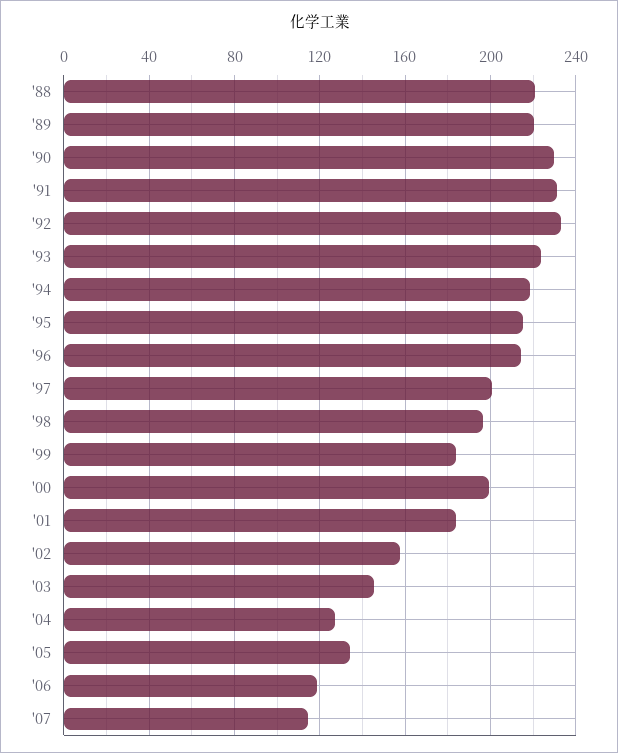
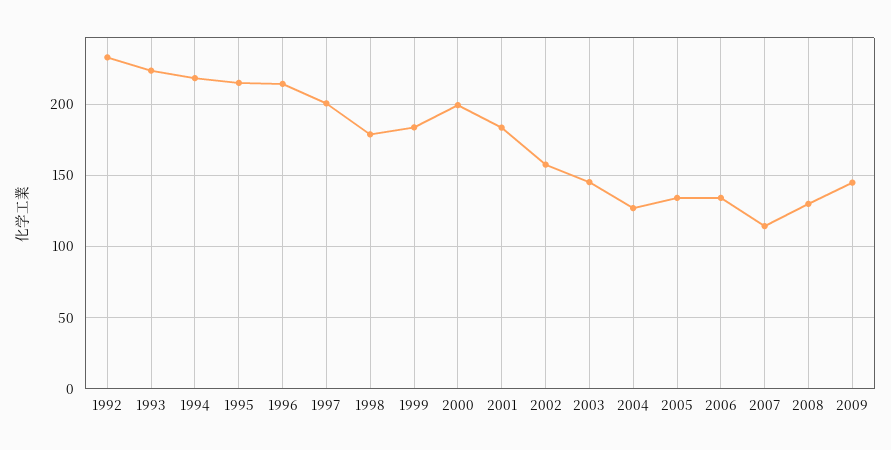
'88: 220 -> none
'89: 220 -> none
'90: 230 -> none
'91: 230 -> none
'98: 195 -> 180
'06: 120 -> 135
2008: none -> 130
2009: none -> 145

